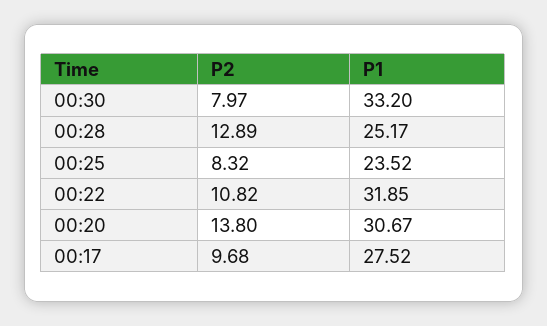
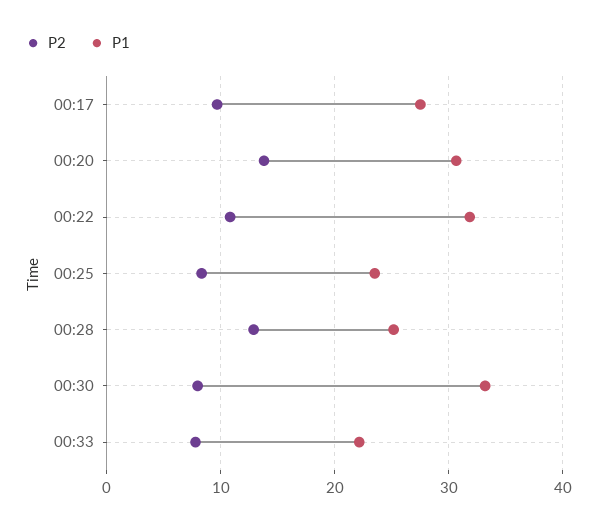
P2, 00:33: none -> 8
P1, 00:33: none -> 22

